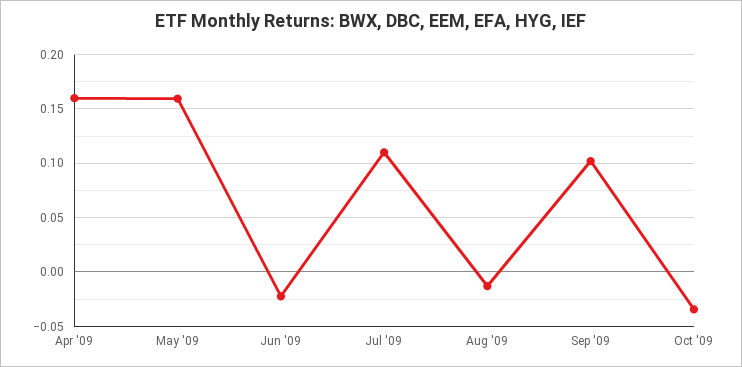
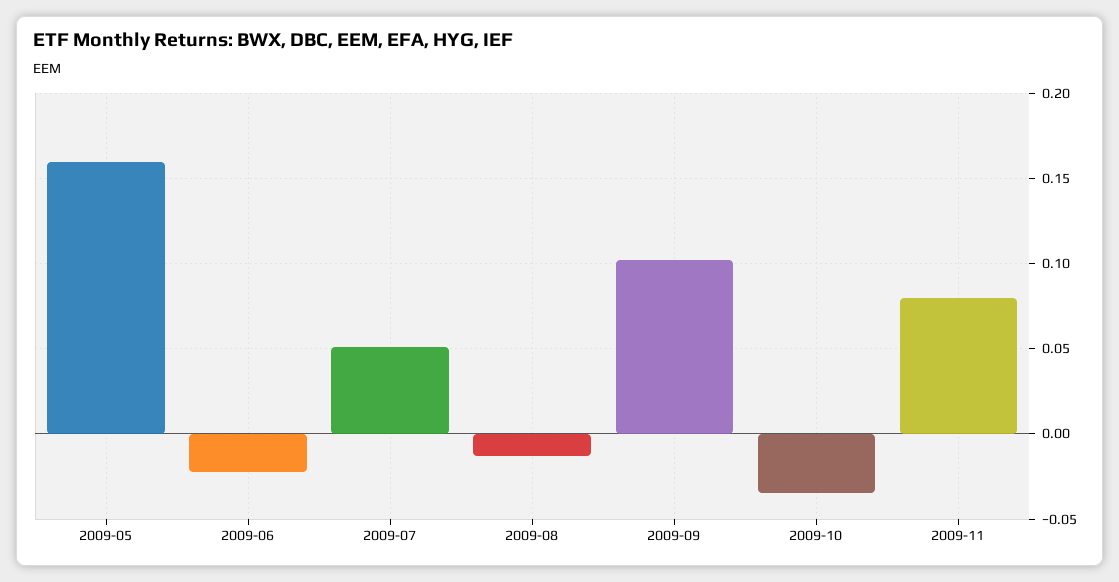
Apr '09: 0.16 -> none
Jul '09: 0.11 -> 0.05
2009-11: none -> 0.08

